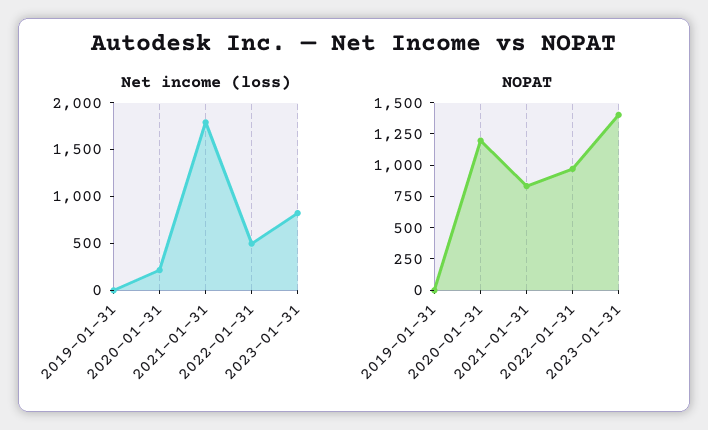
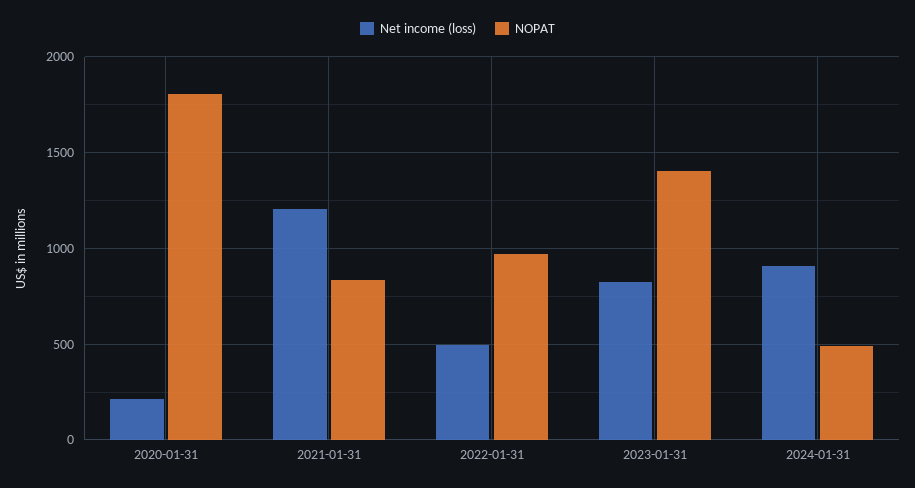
Net income (loss), 2019-01-31: 0 -> none
Net income (loss), 2021-01-31: 1800 -> 1200
NOPAT, 2019-01-31: 0 -> none
NOPAT, 2020-01-31: 1250 -> 1800
Net income (loss), 2024-01-31: none -> 900
NOPAT, 2024-01-31: none -> 500

